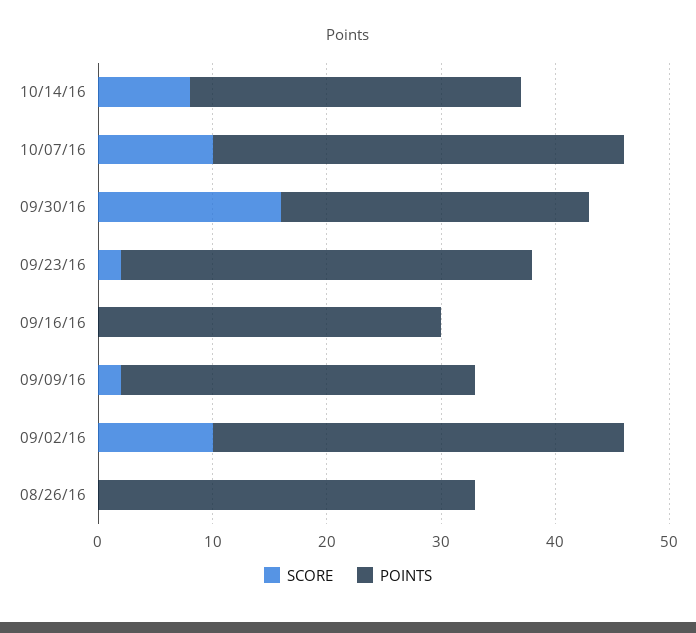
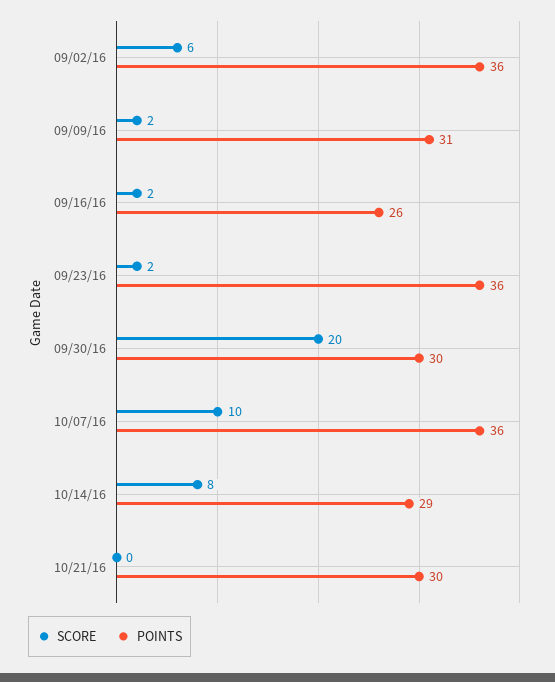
SCORE, 09/30/16: 16 -> 20
POINTS, 09/30/16: 27 -> 30
SCORE, 09/16/16: 0 -> 2
POINTS, 09/16/16: 30 -> 26
SCORE, 09/02/16: 10 -> 6
SCORE, 08/26/16: 0 -> none
POINTS, 08/26/16: 33 -> none
SCORE, 10/21/16: none -> 0
POINTS, 10/21/16: none -> 30

